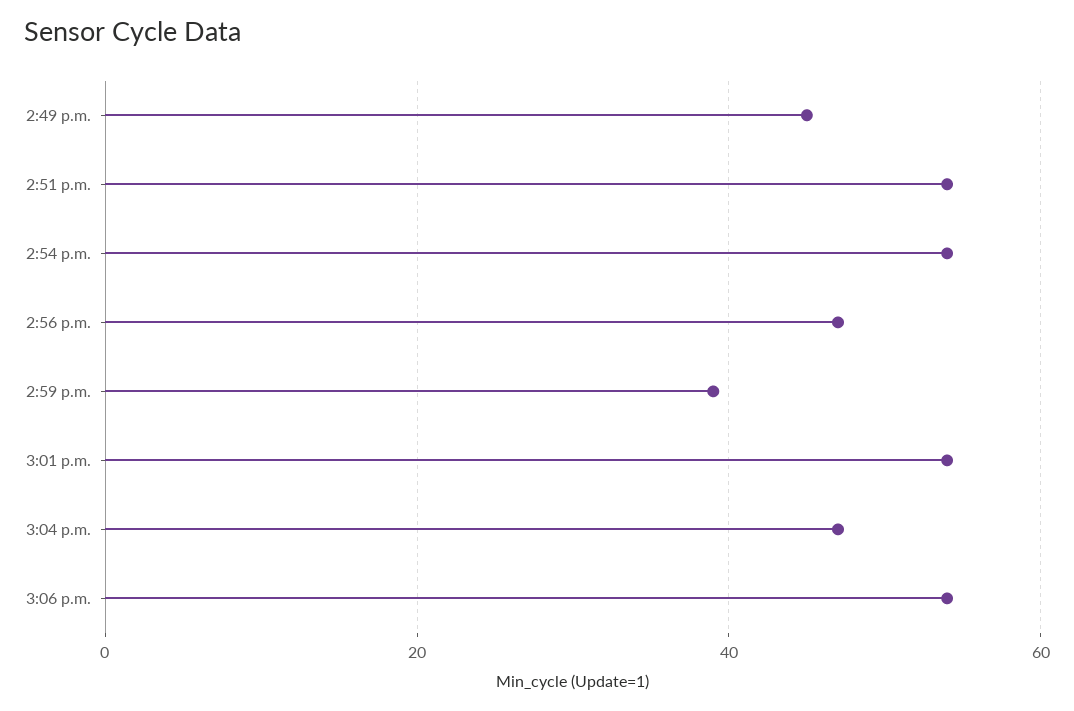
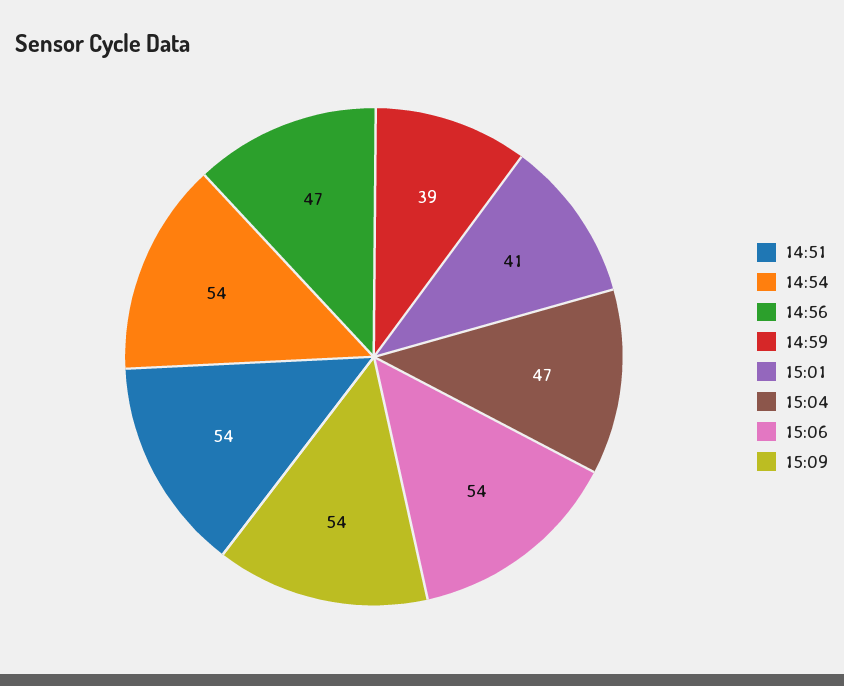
2:49 p.m.: 45 -> none
3:01 p.m.: 55 -> 41
15:09: none -> 54

